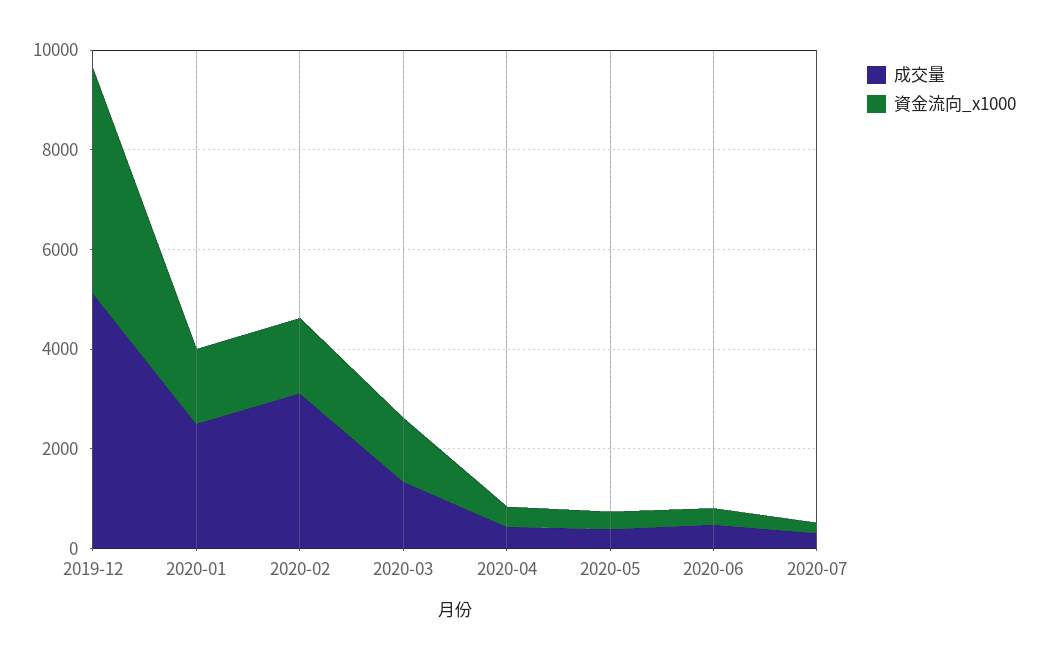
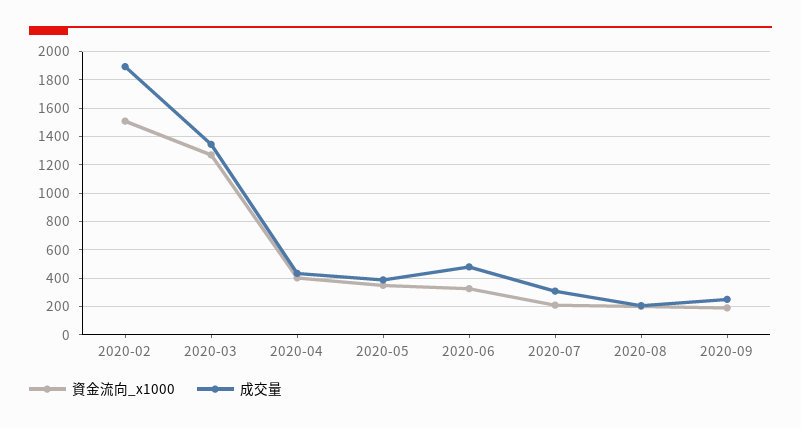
成交量, 2019-12: 5000 -> none
資金流向_x1000, 2019-12: 4500 -> none
成交量, 2020-01: 2500 -> none
資金流向_x1000, 2020-01: 1500 -> none
成交量, 2020-02: 3000 -> 1900
資金流向_x1000, 2020-08: none -> 200
成交量, 2020-08: none -> 200
資金流向_x1000, 2020-09: none -> 200
成交量, 2020-09: none -> 250

